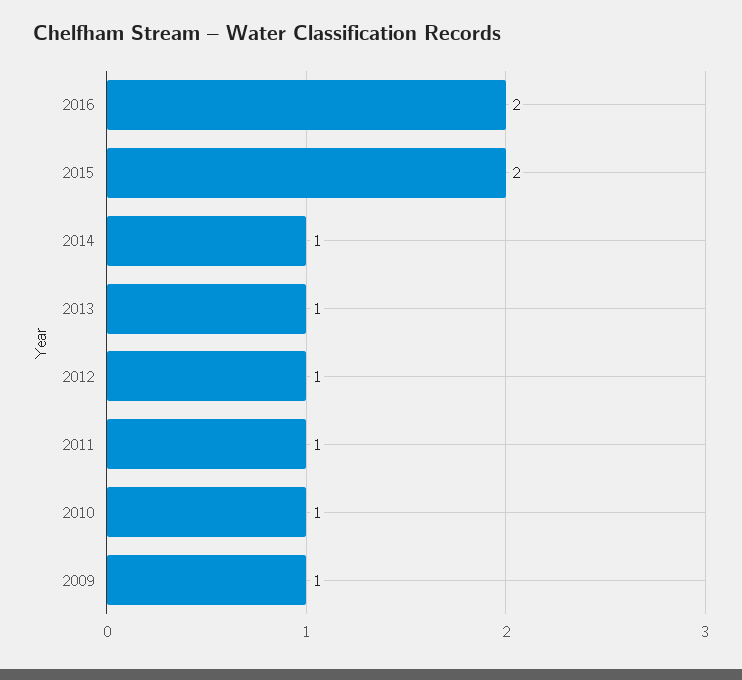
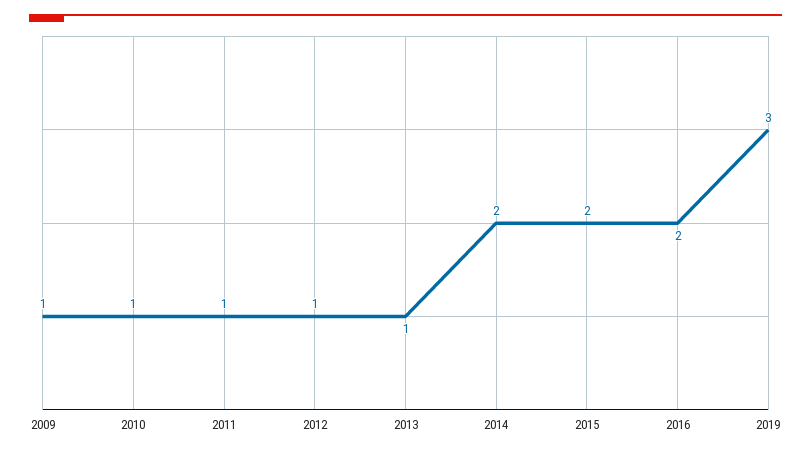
2014: 1 -> 2
2019: none -> 3

